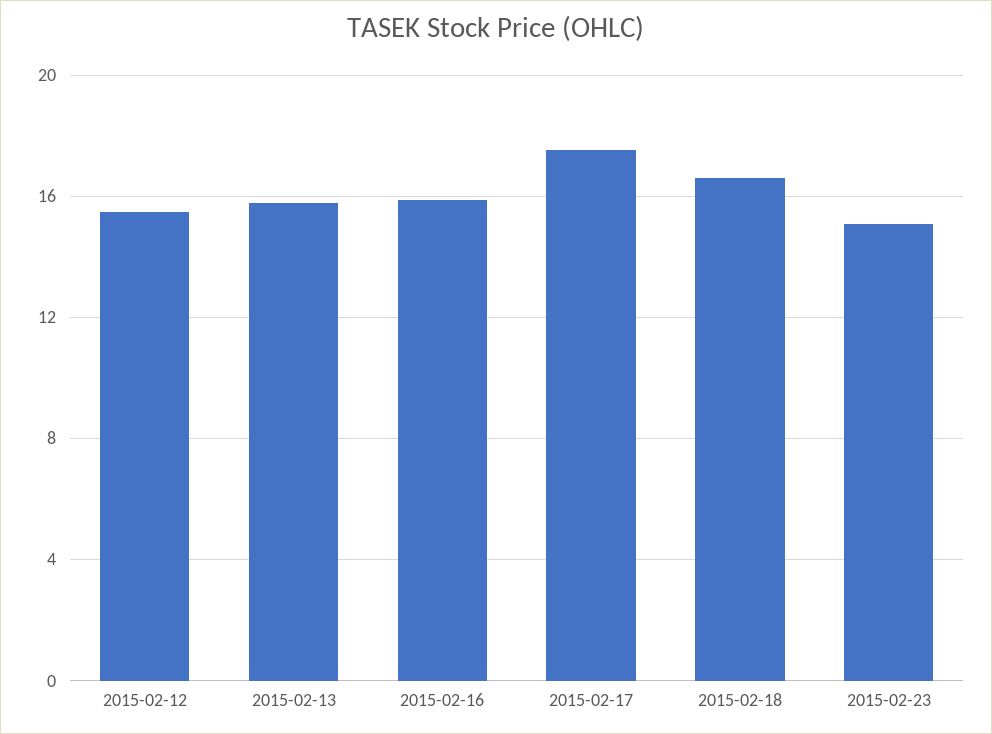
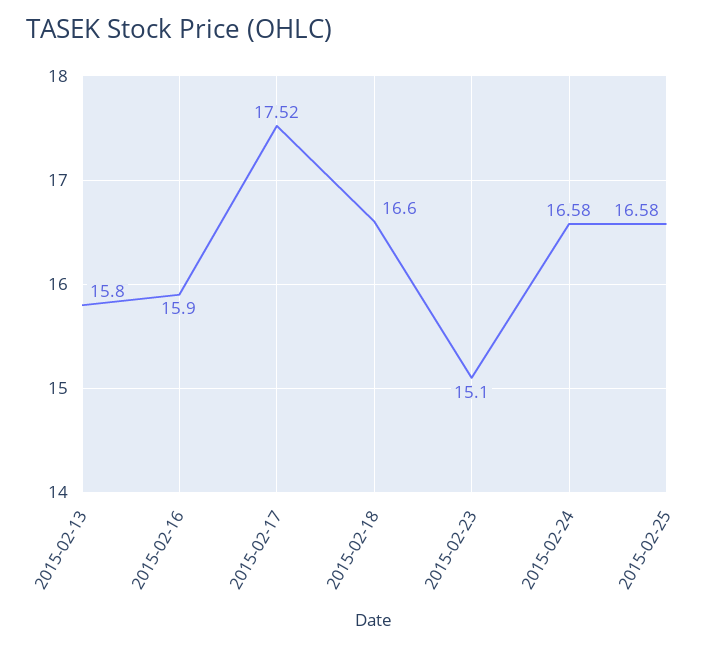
2015-02-12: 15.5 -> none
2015-02-24: none -> 16.58
2015-02-25: none -> 16.58

